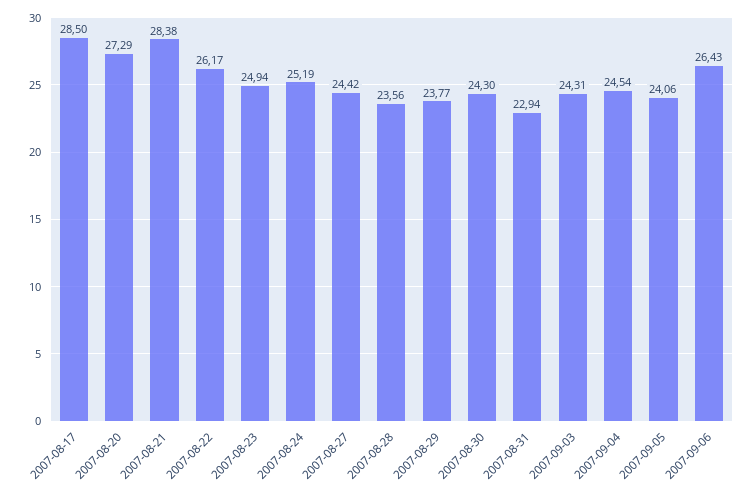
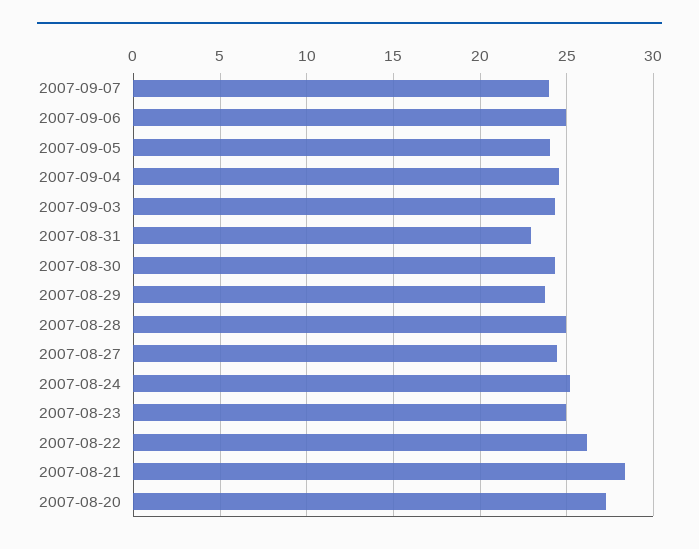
2007-08-17: 28.5 -> none
2007-08-28: 23.56 -> 25
2007-09-06: 26.43 -> 25
2007-09-07: none -> 24

